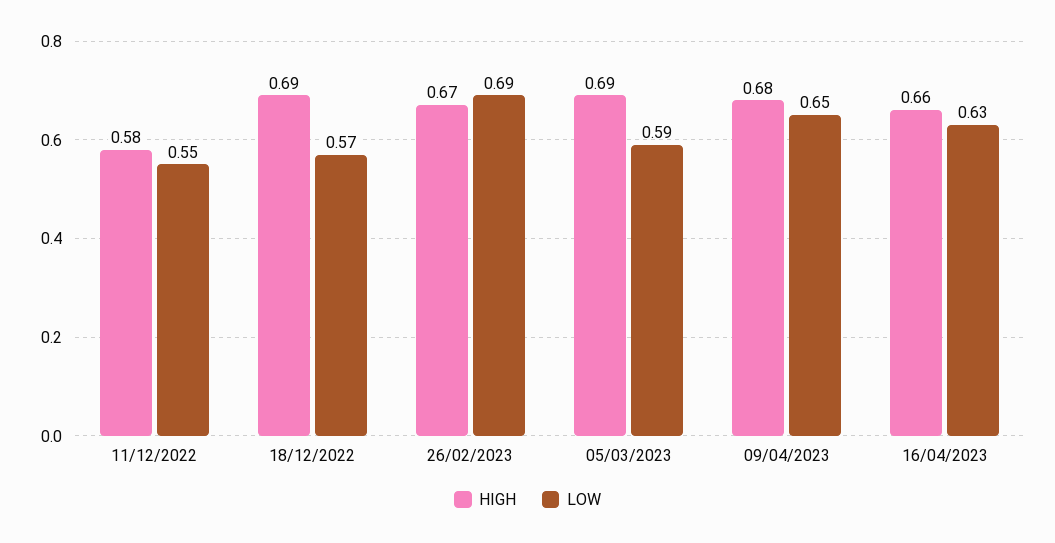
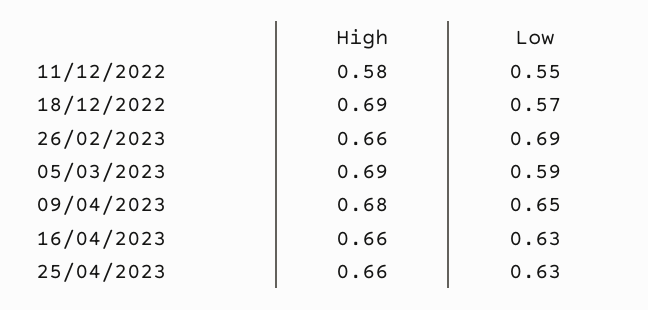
HIGH, 26/02/2023: 0.67 -> 0.66
HIGH, 25/04/2023: none -> 0.66
LOW, 25/04/2023: none -> 0.63

